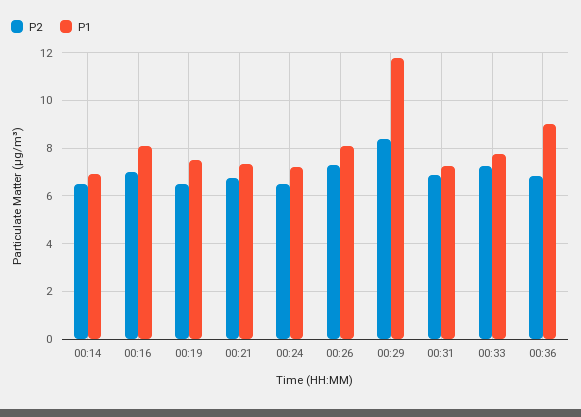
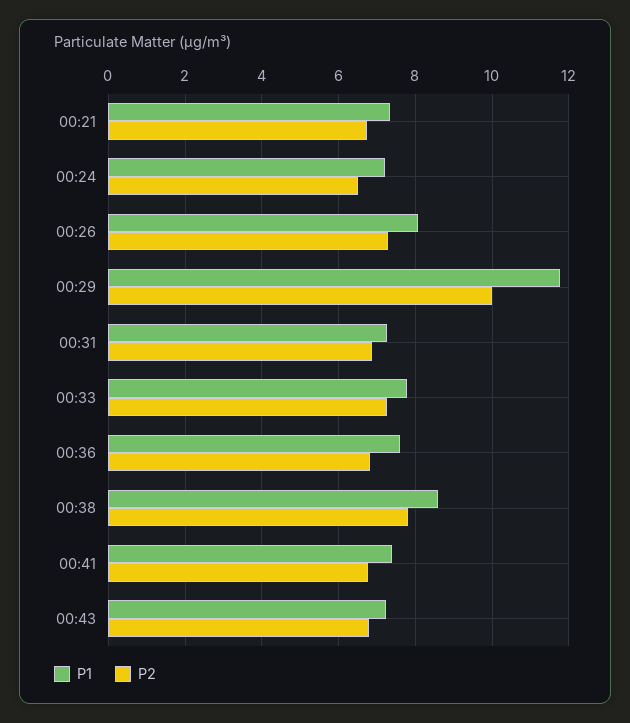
P2, 00:14: 6.5 -> none
P1, 00:14: 7 -> none
P2, 00:16: 7 -> none
P1, 00:16: 8 -> none
P2, 00:19: 6.5 -> none
P1, 00:19: 7.5 -> none
P2, 00:29: 8.5 -> 10
P1, 00:36: 9 -> 7.6
P1, 00:38: none -> 8.6
P2, 00:38: none -> 7.8
P1, 00:41: none -> 7.4
P2, 00:41: none -> 6.8
P1, 00:43: none -> 7.2
P2, 00:43: none -> 6.8

